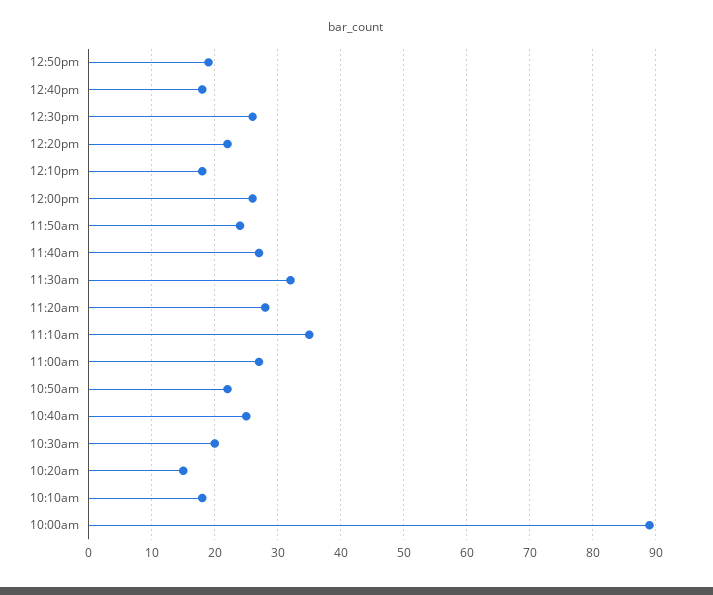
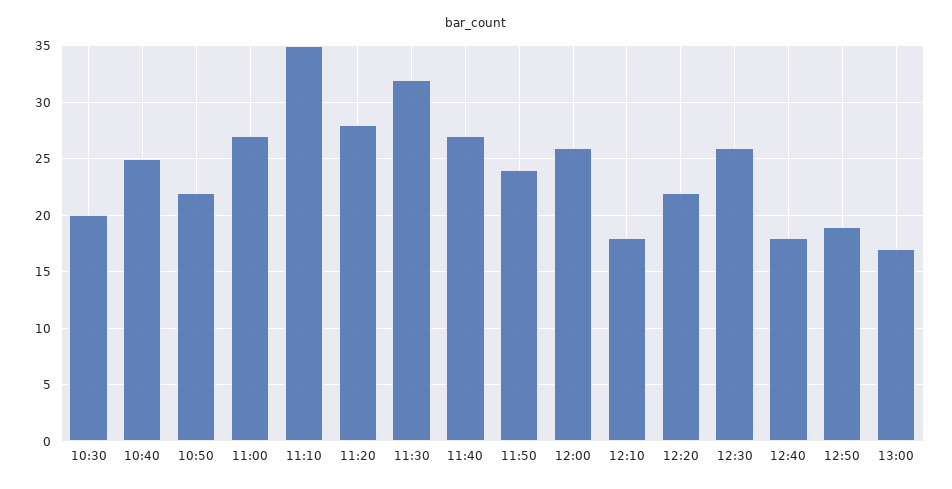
10:20am: 15 -> none
10:10am: 18 -> none
10:00am: 89 -> none
13:00: none -> 17

